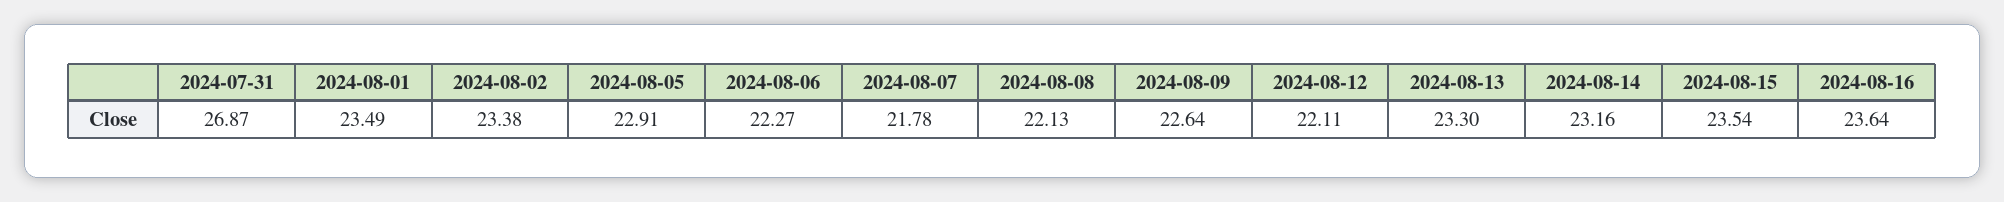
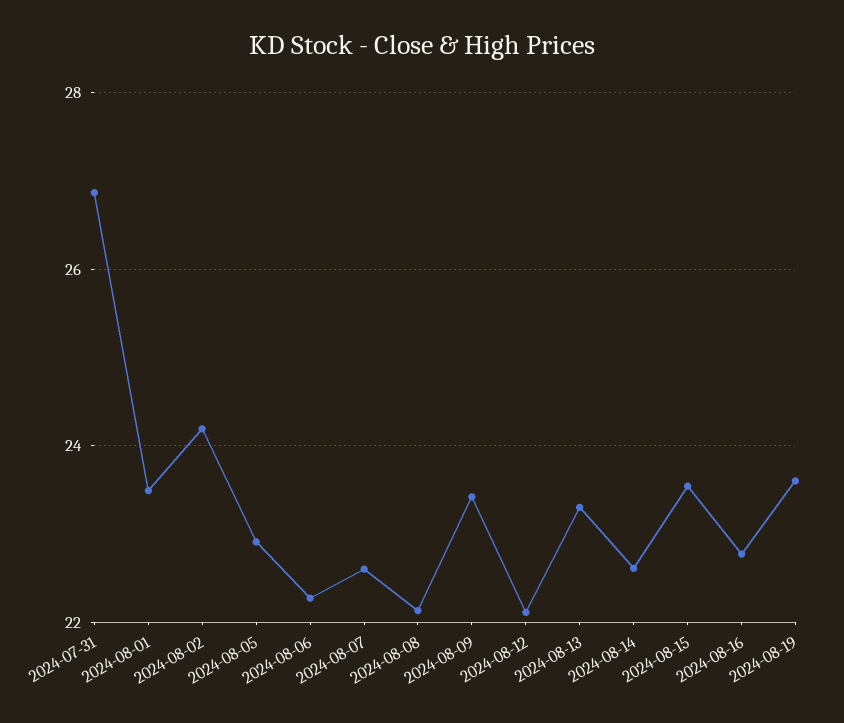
2024-08-02: 23.38 -> 24.2
2024-08-07: 21.78 -> 22.6
2024-08-09: 22.64 -> 23.4
2024-08-14: 23.16 -> 22.6
2024-08-16: 23.64 -> 22.8
2024-08-19: none -> 23.6

